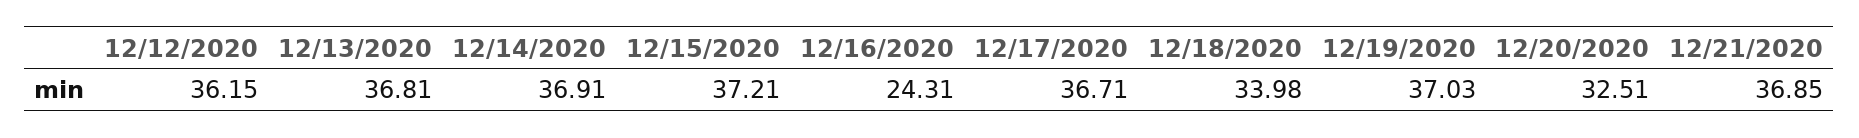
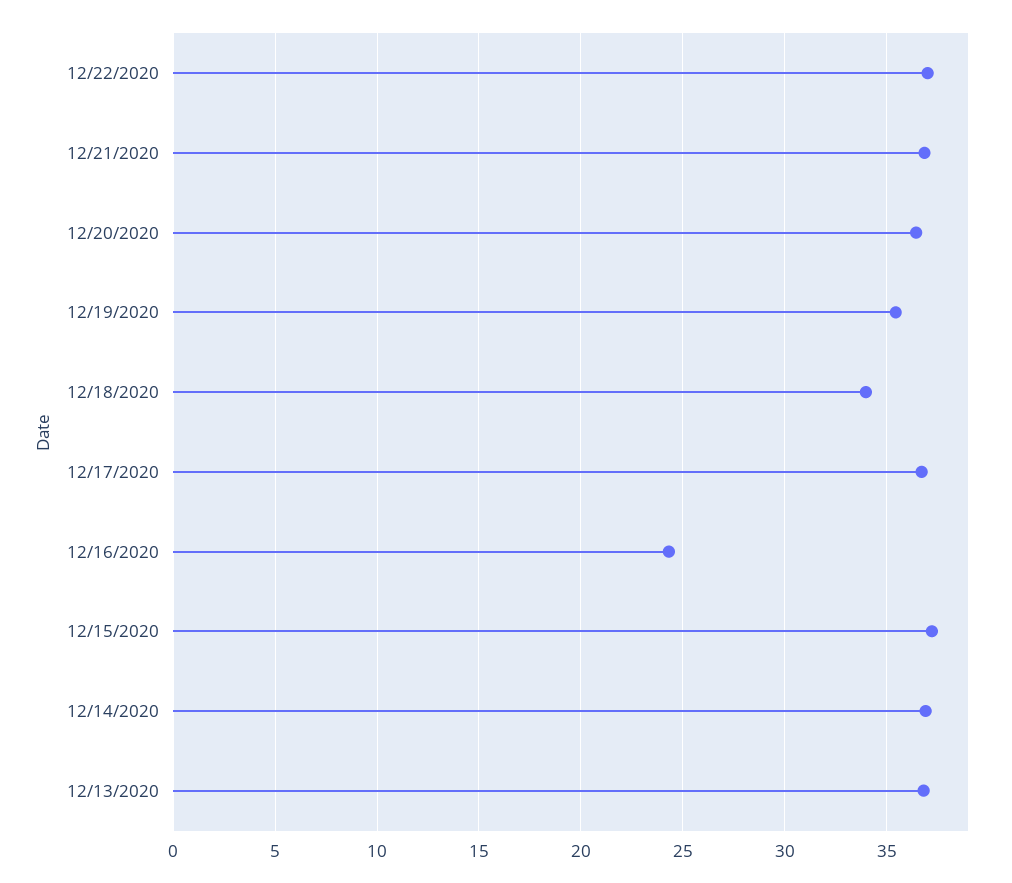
12/12/2020: 36.15 -> none
12/19/2020: 37.03 -> 35.5
12/20/2020: 32.51 -> 36.5
12/22/2020: none -> 37

